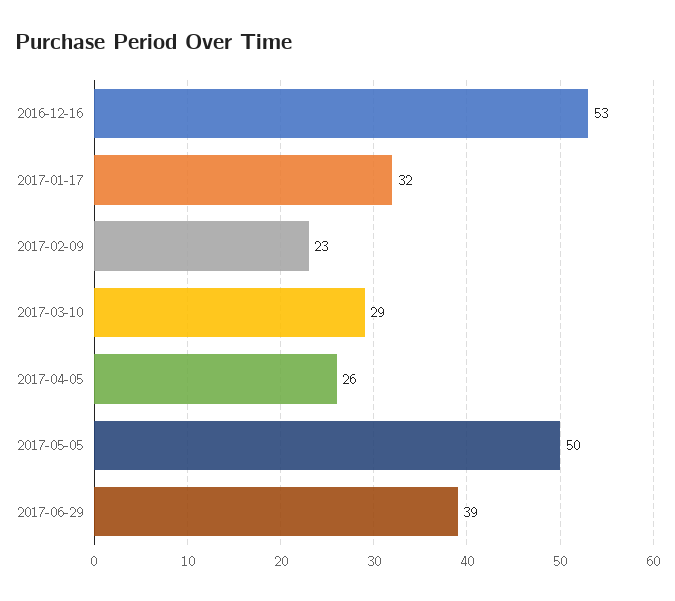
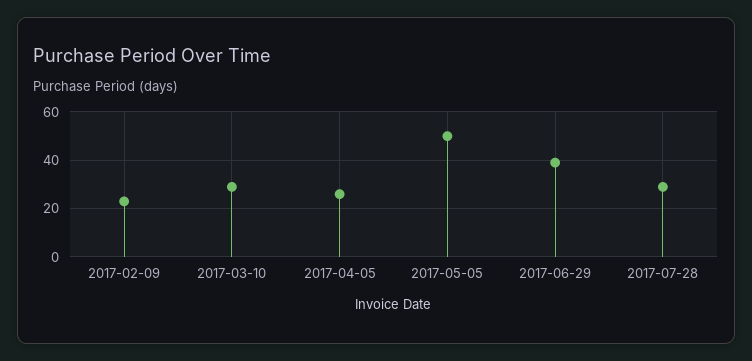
2016-12-16: 53 -> none
2017-01-17: 32 -> none
2017-07-28: none -> 30

